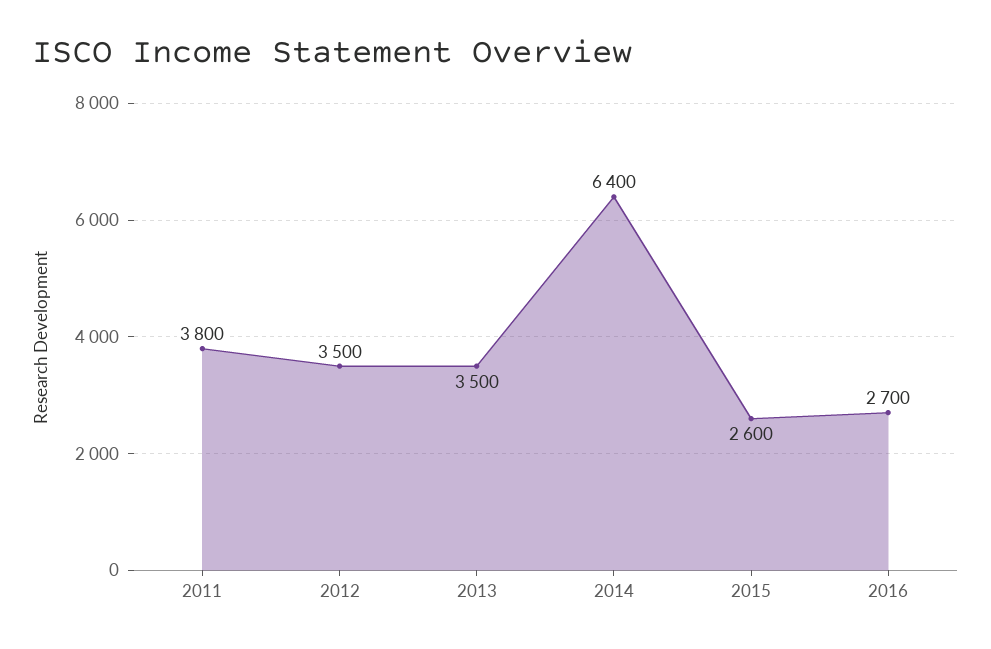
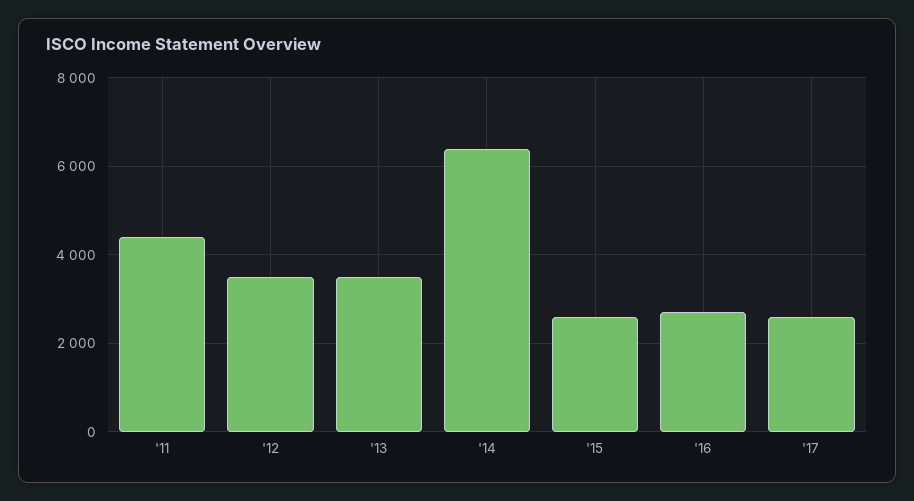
2011: 3800 -> 4400
'17: none -> 2600

